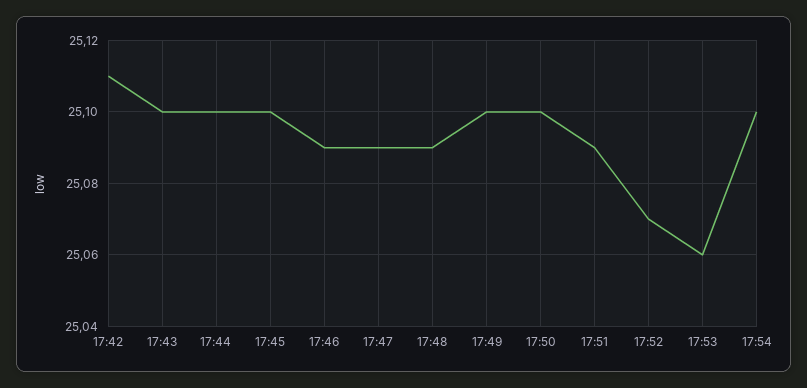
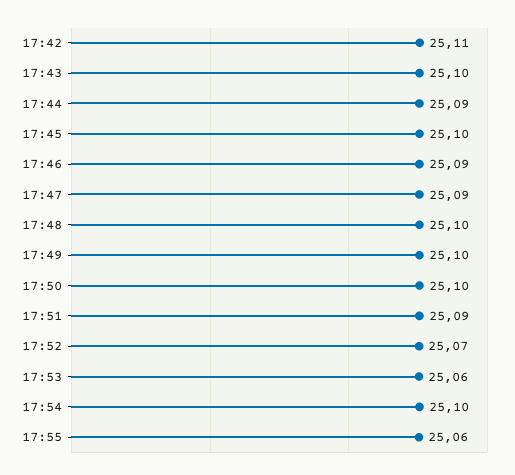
17:44: 25.1 -> 25.09
17:48: 25.09 -> 25.1
17:55: none -> 25.06

